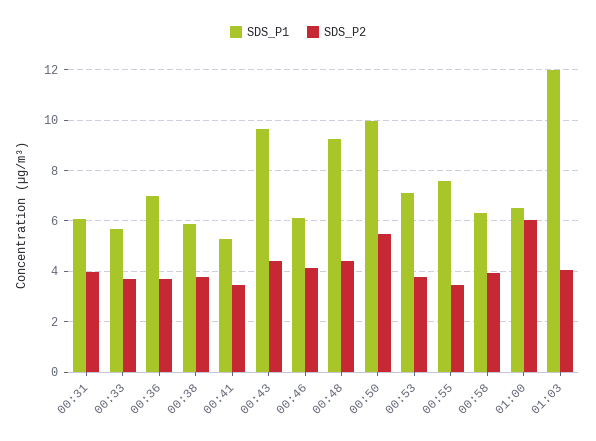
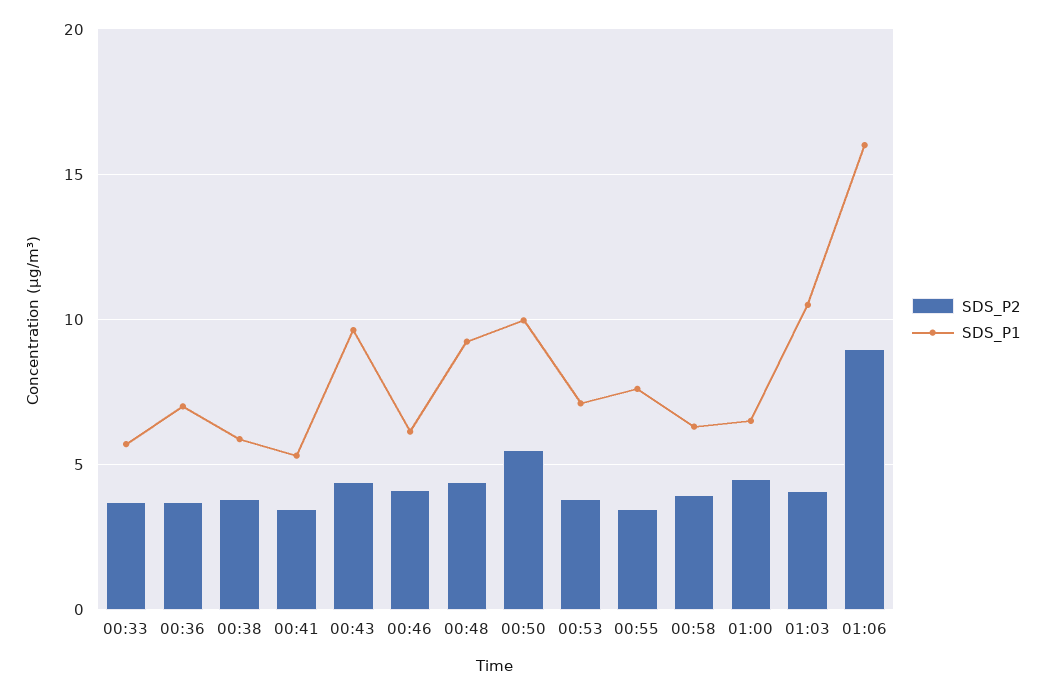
SDS_P1, 00:31: 6 -> none
SDS_P2, 00:31: 4 -> none
SDS_P2, 01:00: 6 -> 4.5
SDS_P1, 01:03: 12 -> 10.5
SDS_P2, 01:06: none -> 9
SDS_P1, 01:06: none -> 16

